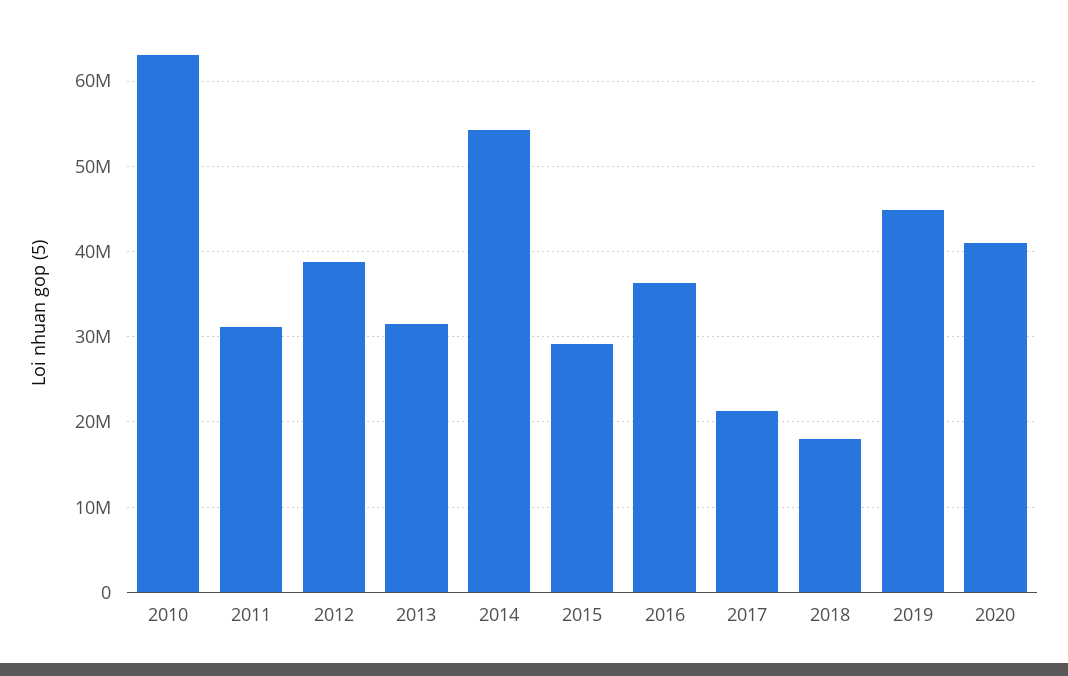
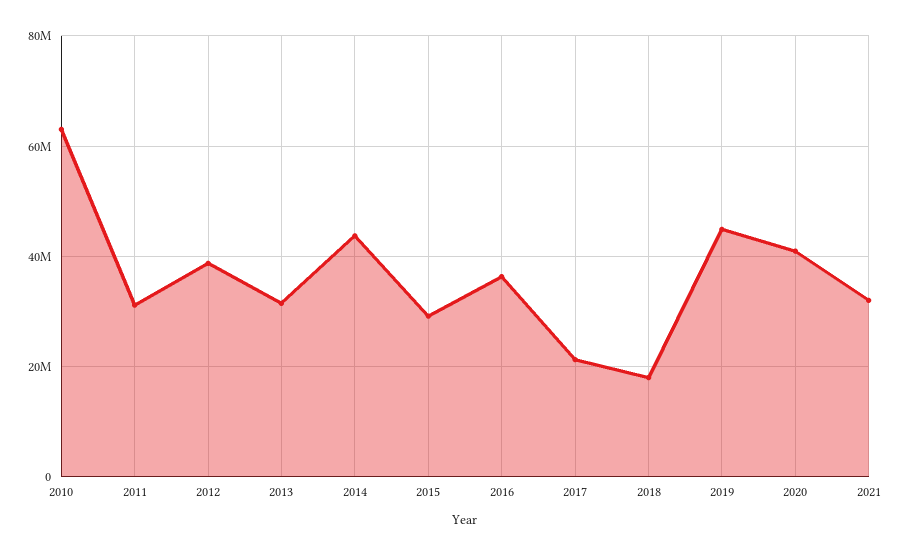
2014: 54000000 -> 44000000
2021: none -> 32000000

